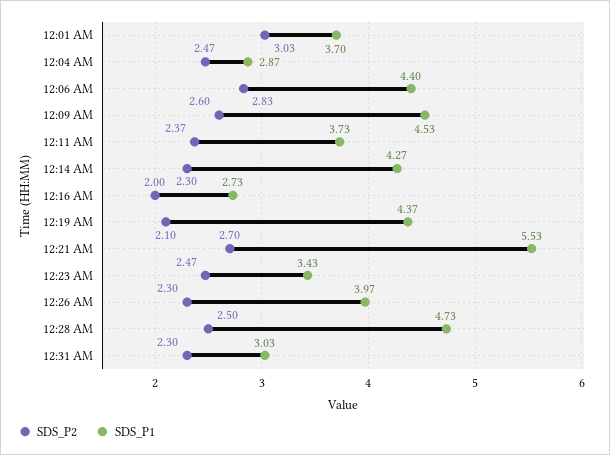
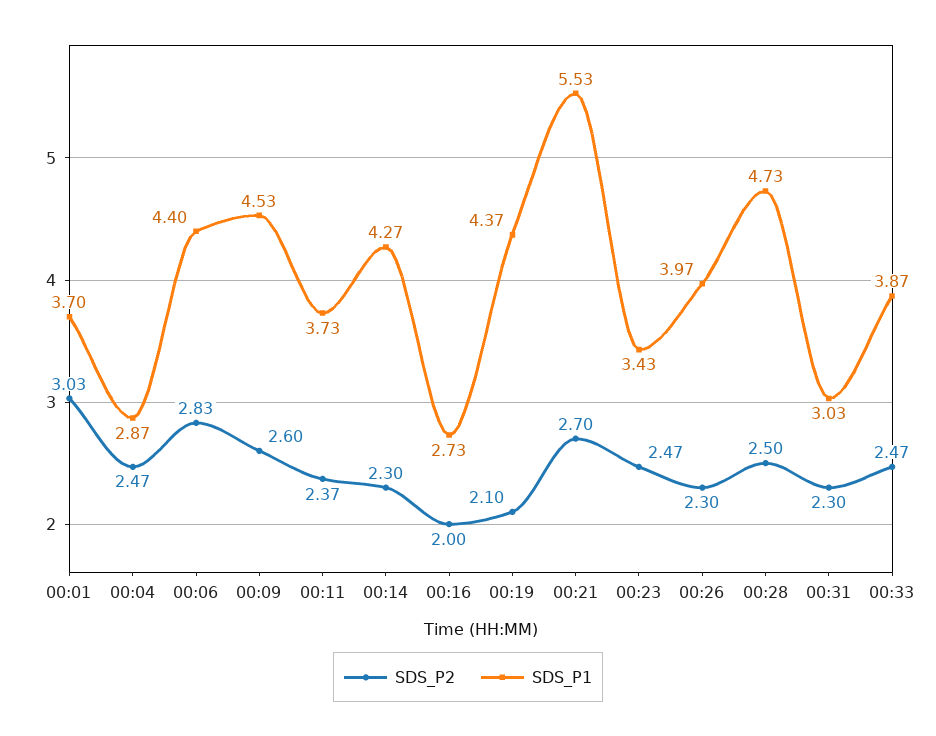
SDS_P2, 00:33: none -> 2.47
SDS_P1, 00:33: none -> 3.87

